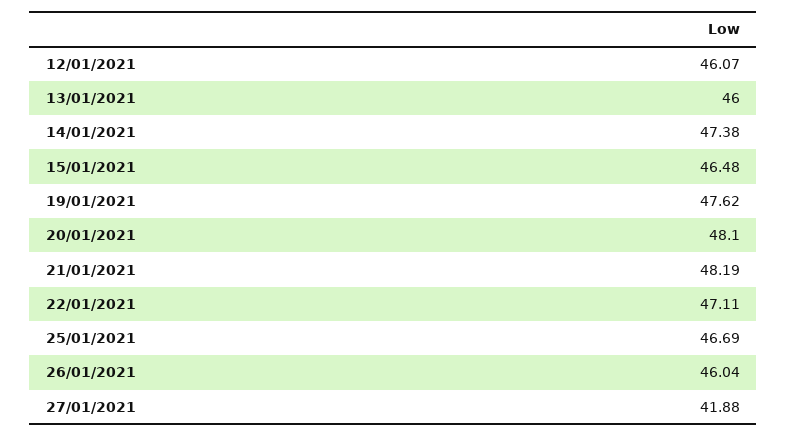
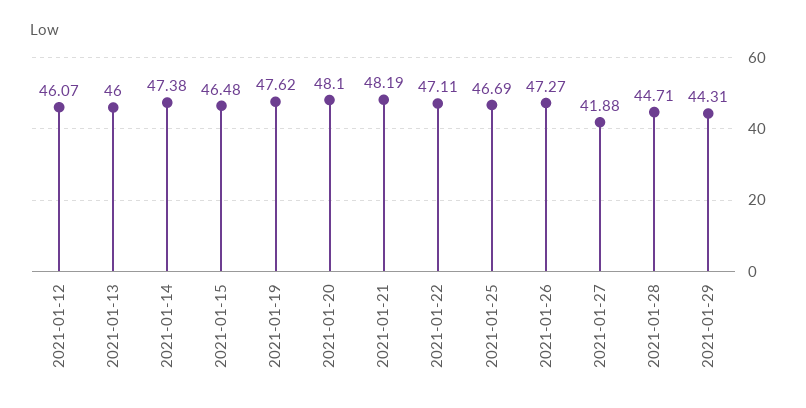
26/01/2021: 46.04 -> 47.27
2021-01-28: none -> 44.71
2021-01-29: none -> 44.31

